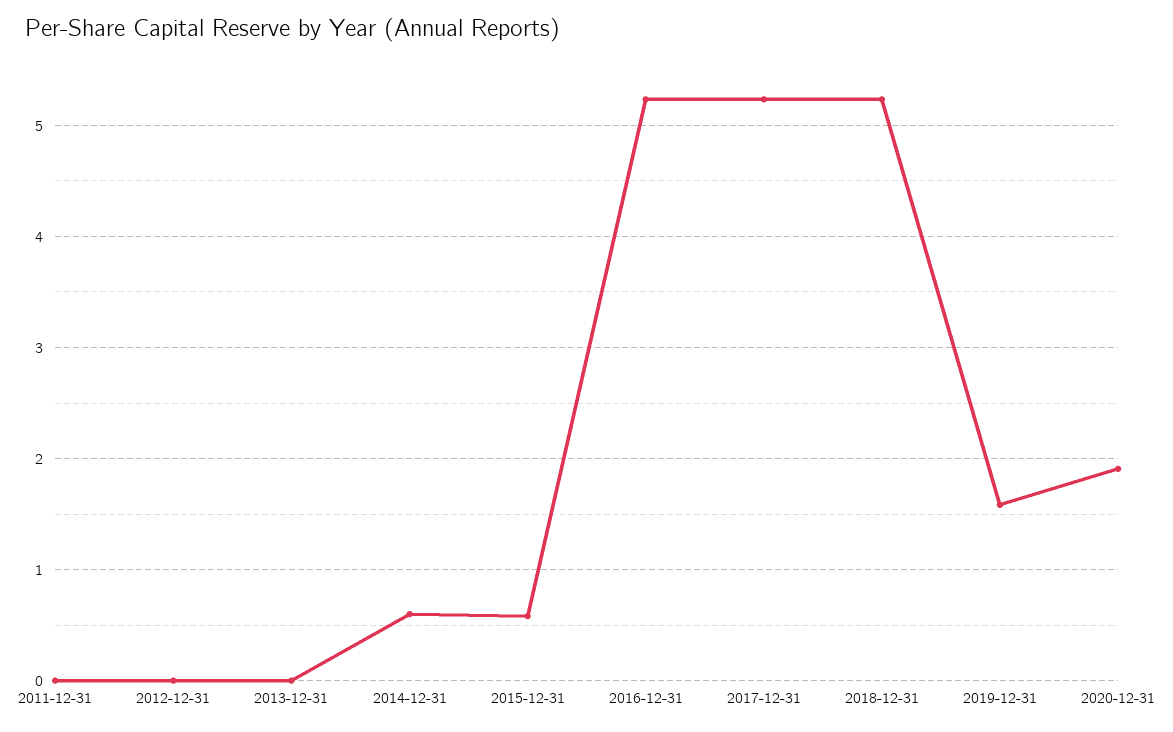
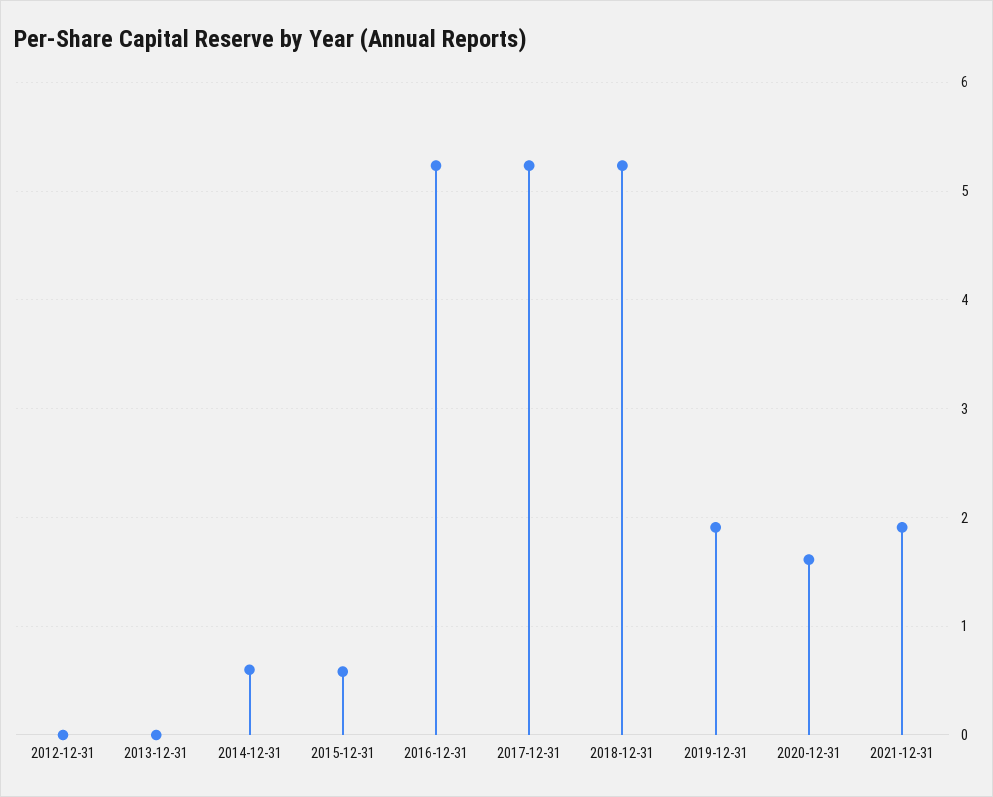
2011-12-31: 0 -> none
2019-12-31: 1.6 -> 1.9
2020-12-31: 1.9 -> 1.6
2021-12-31: none -> 1.9

